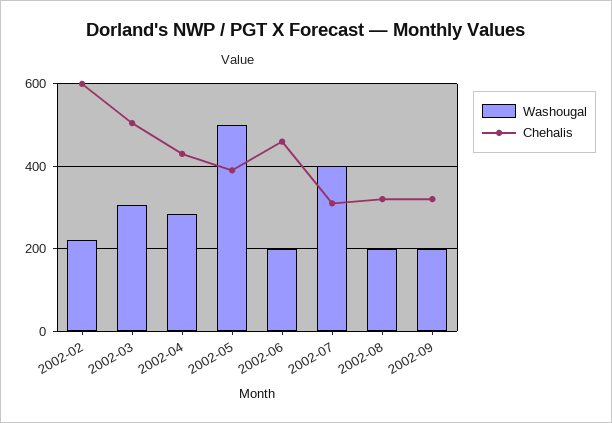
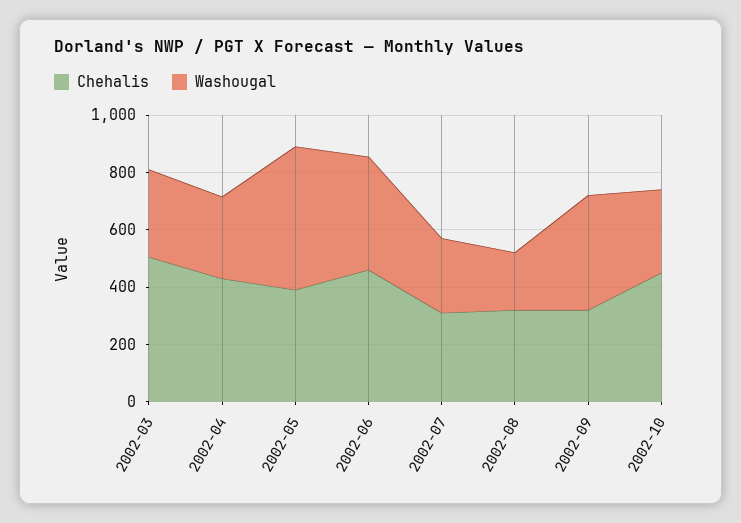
Washougal, 2002-02: 220 -> none
Chehalis, 2002-02: 600 -> none
Washougal, 2002-06: 200 -> 400
Washougal, 2002-07: 400 -> 250
Washougal, 2002-09: 200 -> 400
Chehalis, 2002-10: none -> 450
Washougal, 2002-10: none -> 300

